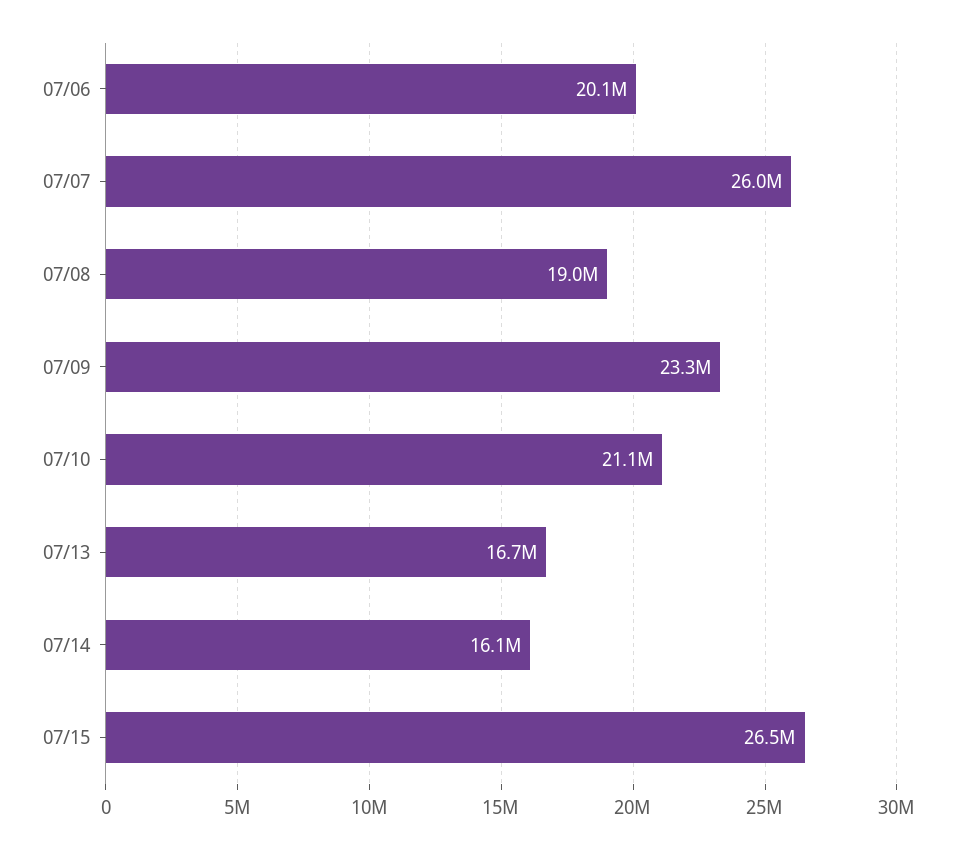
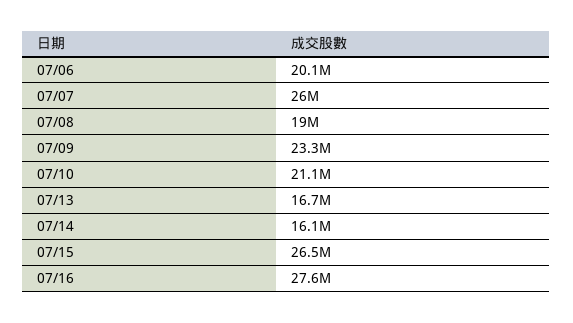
07/16: none -> 27600000

